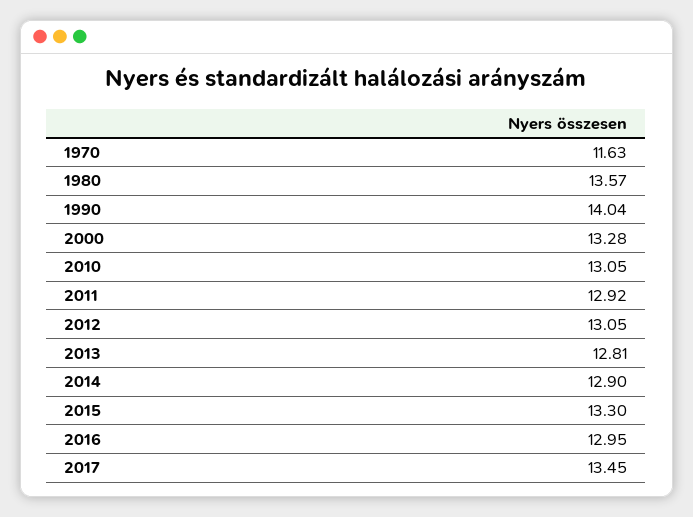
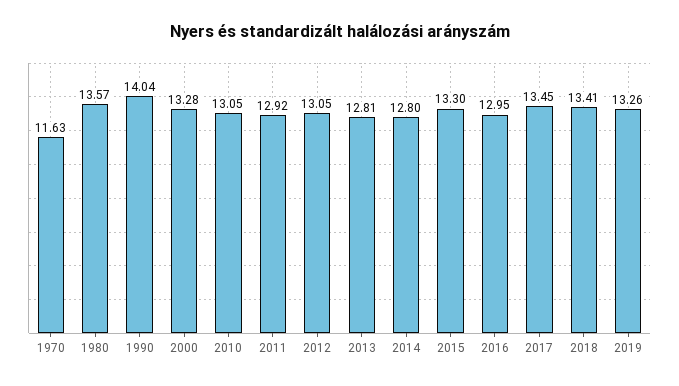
2014: 12.9 -> 12.8
2018: none -> 13.41
2019: none -> 13.26

